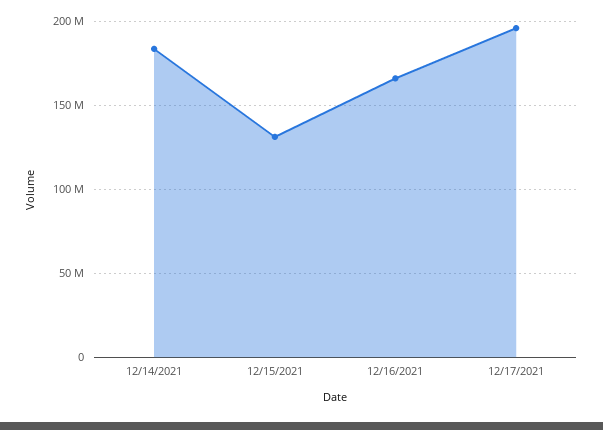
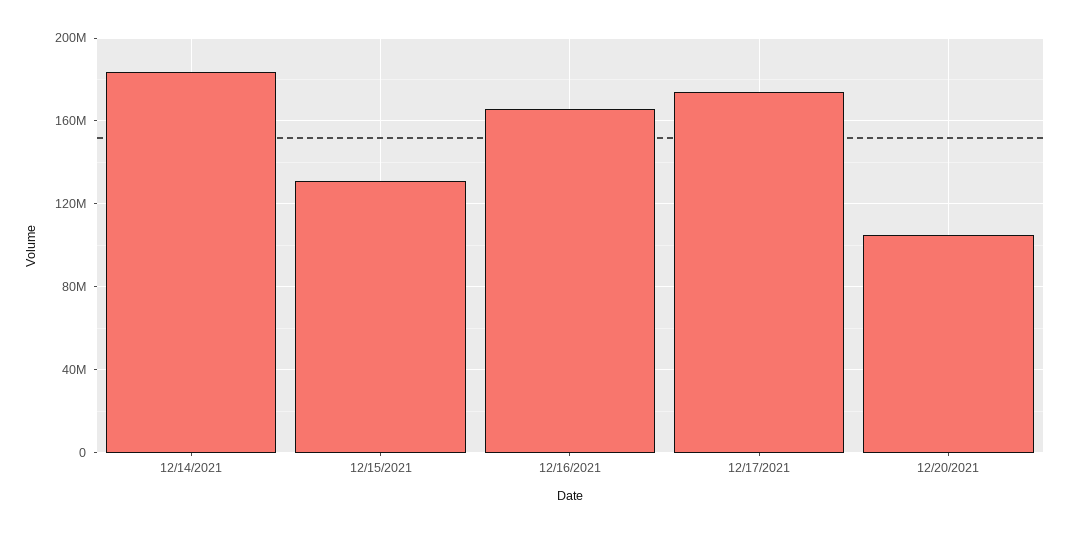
12/17/2021: 195000000 -> 175000000
12/20/2021: none -> 105000000

